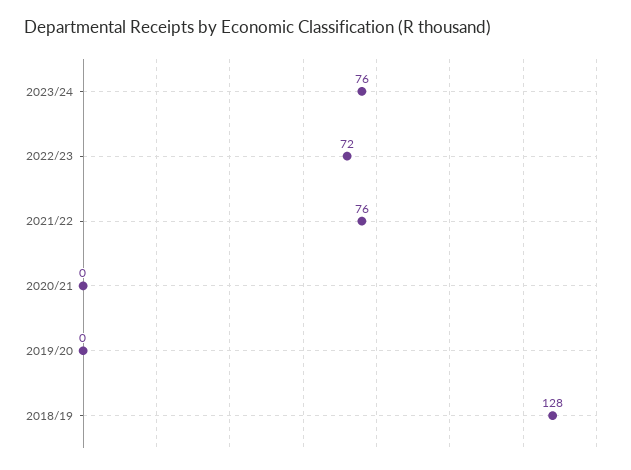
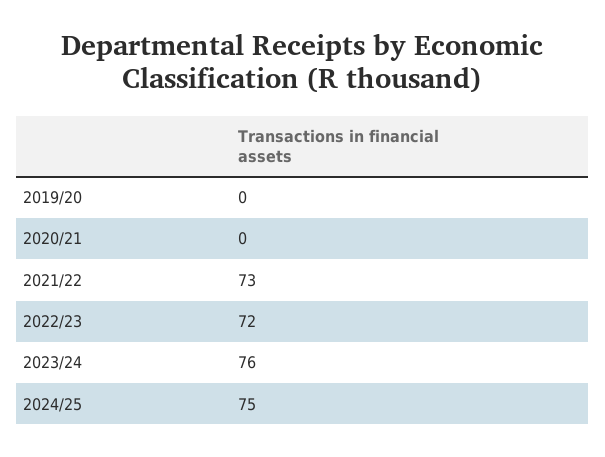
2021/22: 76 -> 73
2018/19: 128 -> none
2024/25: none -> 75

